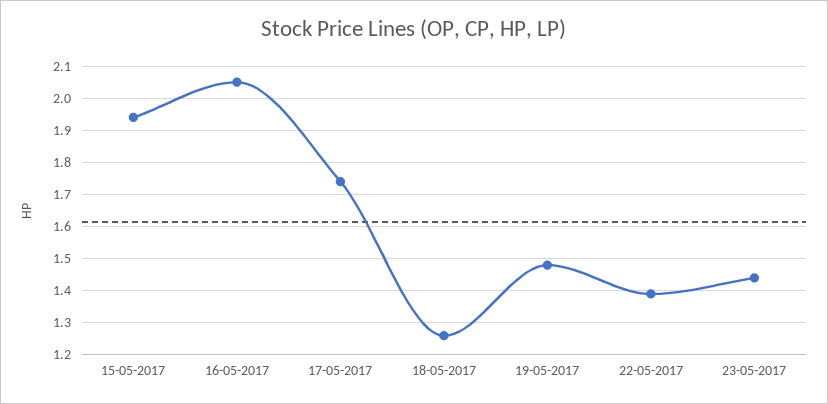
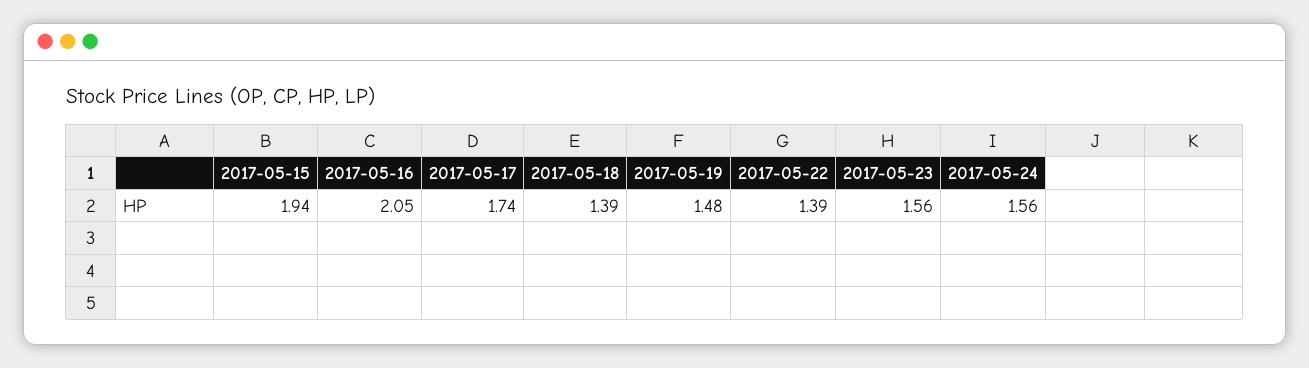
18-05-2017: 1.25 -> 1.39
23-05-2017: 1.45 -> 1.56
2017-05-24: none -> 1.56

